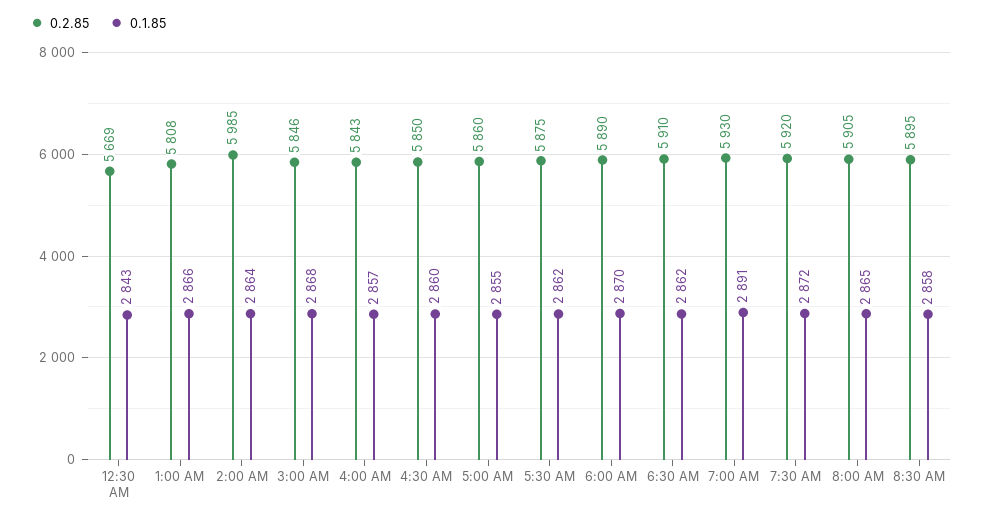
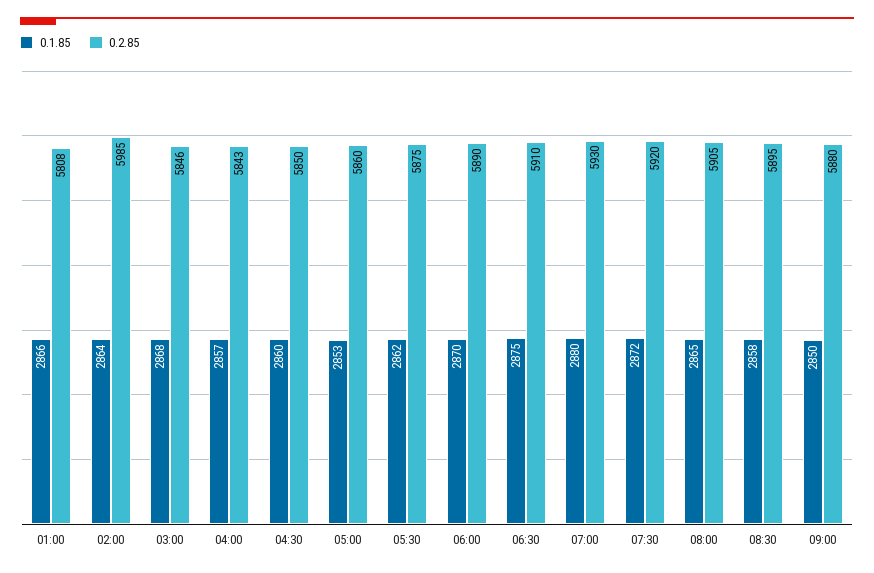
0.2.85, 12:30 AM: 5669 -> none
0.1.85, 12:30 AM: 2843 -> none
0.1.85, 5:00 AM: 2855 -> 2853
0.1.85, 6:30 AM: 2862 -> 2875
0.1.85, 7:00 AM: 2891 -> 2880
0.1.85, 09:00: none -> 2850
0.2.85, 09:00: none -> 5880

